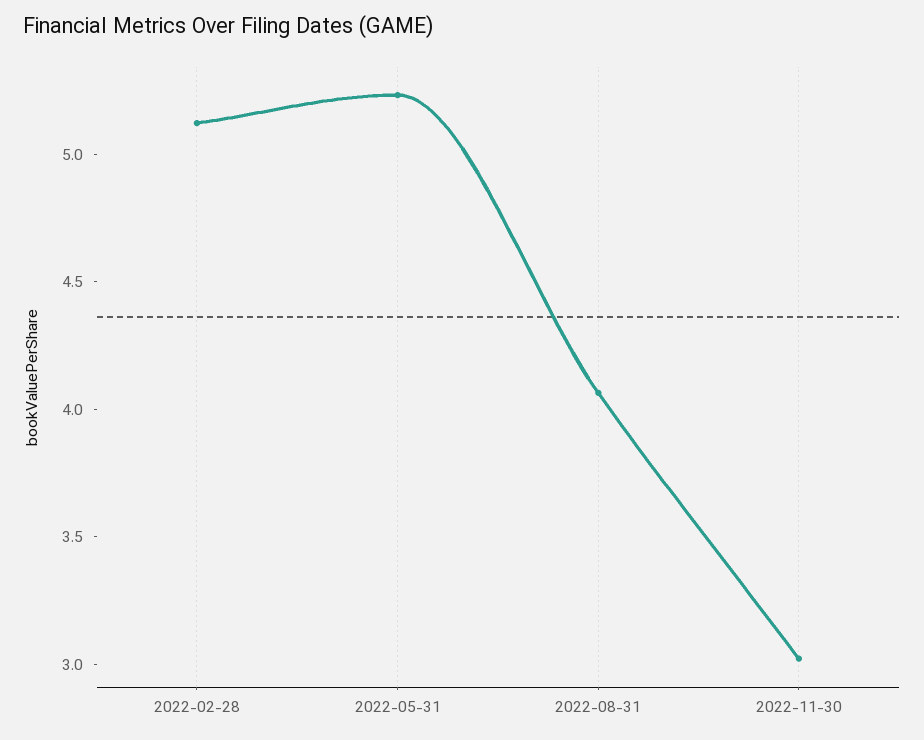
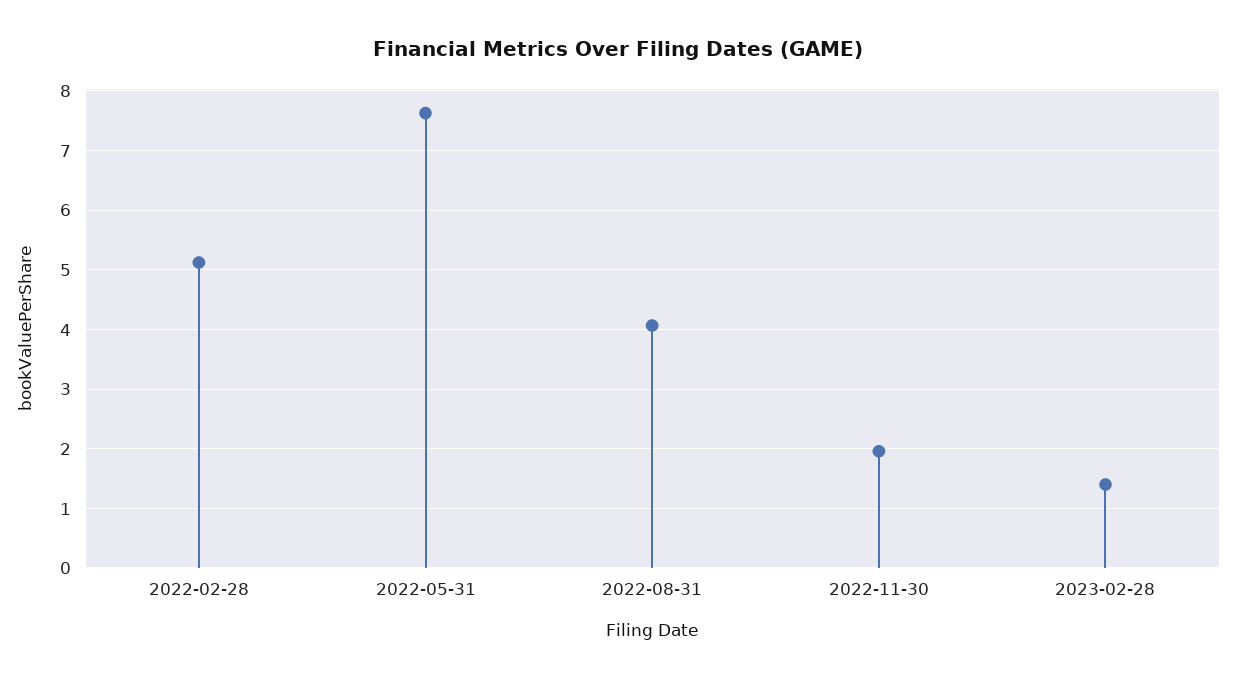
2022-05-31: 5.2 -> 7.6
2022-11-30: 3 -> 2
2023-02-28: none -> 1.4

